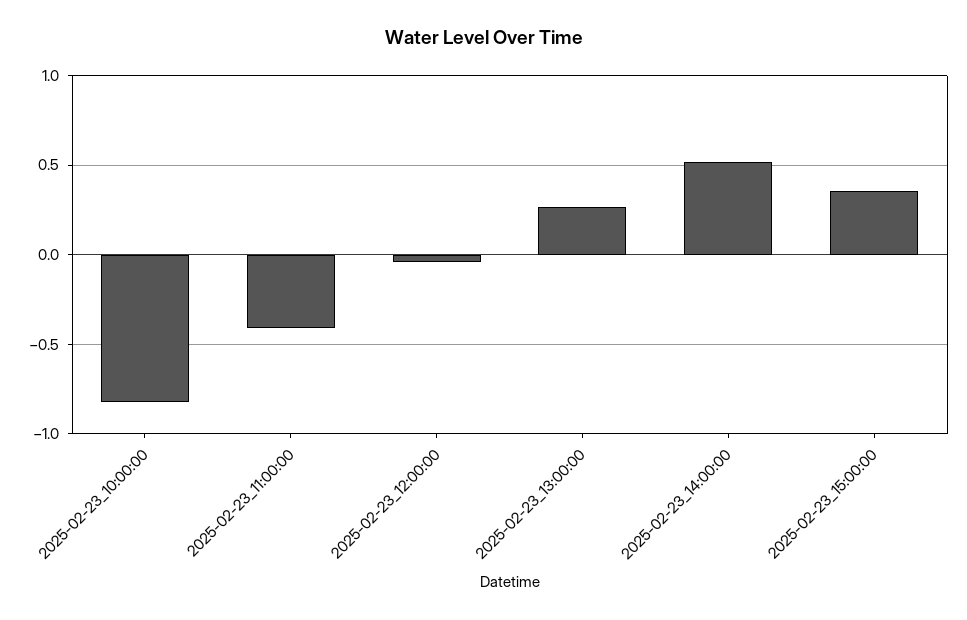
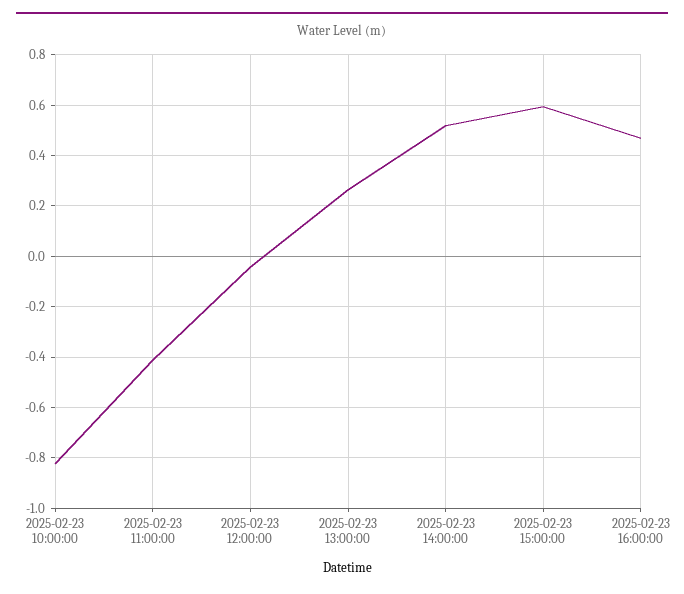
2025-02-23_15:00:00: 0.35 -> 0.6
2025-02-23 16:00:00: none -> 0.475

